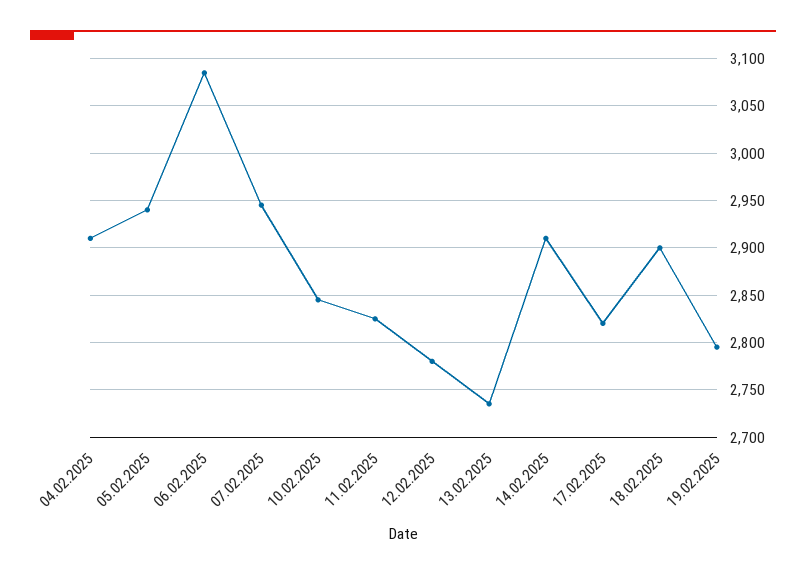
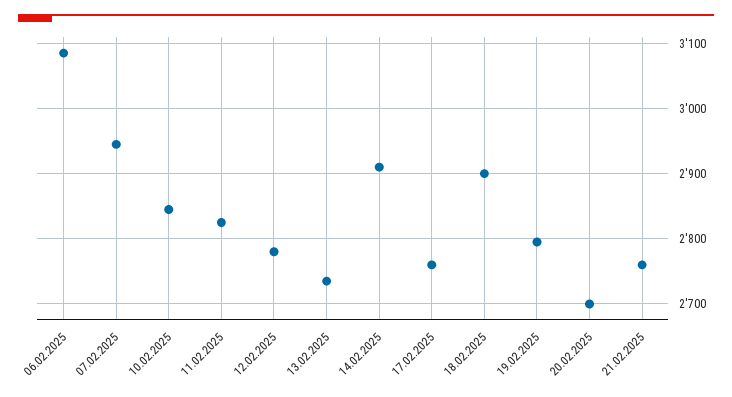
04.02.2025: 2910 -> none
05.02.2025: 2940 -> none
17.02.2025: 2820 -> 2760
20.02.2025: none -> 2700
21.02.2025: none -> 2760

